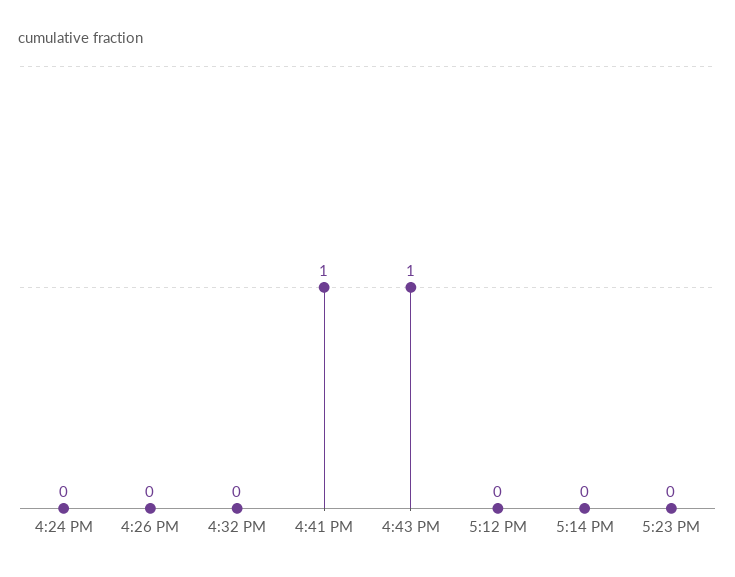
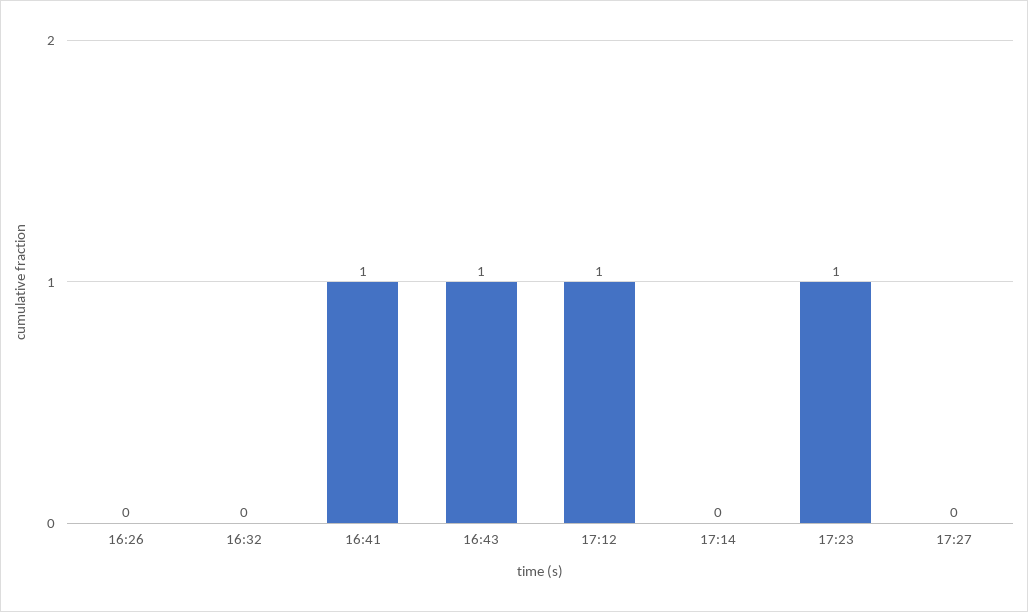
4:24 PM: 0 -> none
5:12 PM: 0 -> 1
5:23 PM: 0 -> 1
17:27: none -> 0

